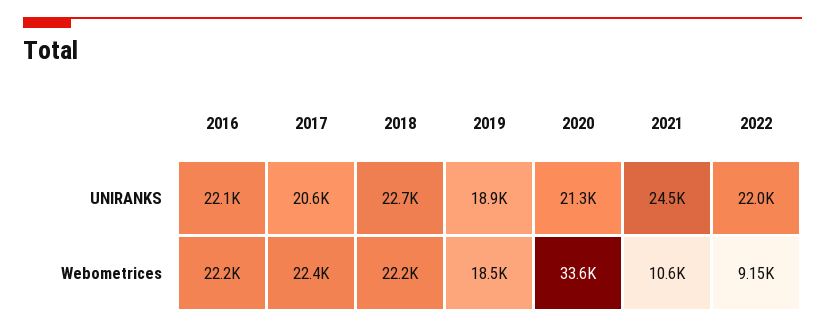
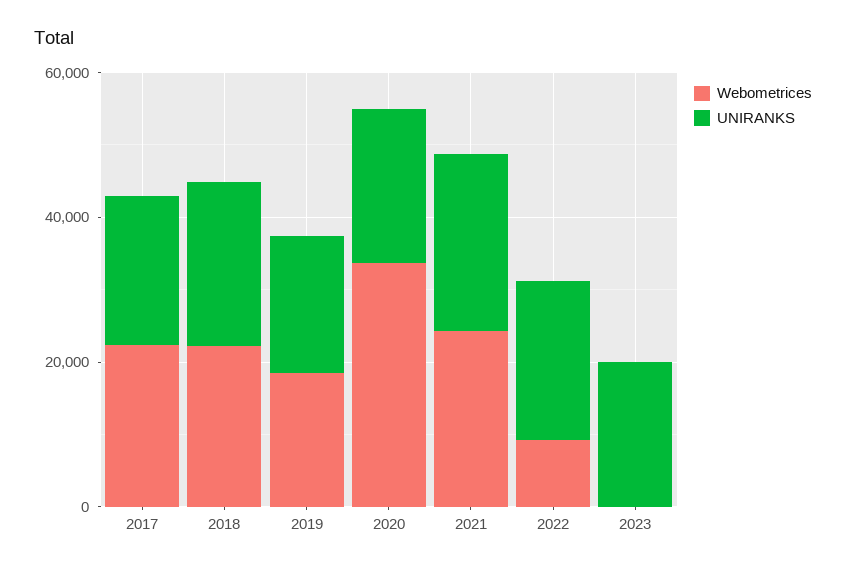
UNIRANKS, 2016: 22100 -> none
Webometrices, 2016: 22200 -> none
Webometrices, 2021: 10600 -> 25000
Webometrices, 2023: none -> 0
UNIRANKS, 2023: none -> 20000

